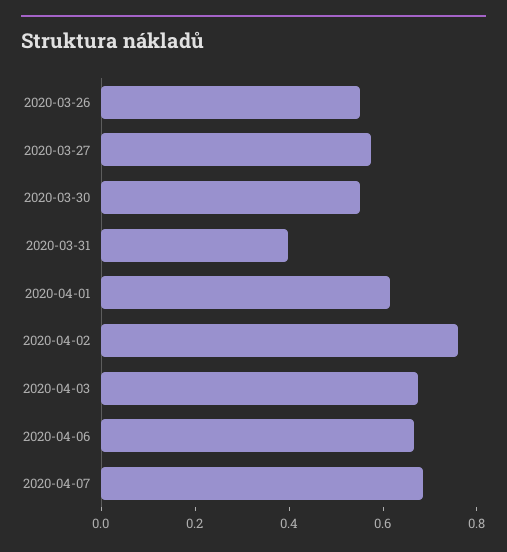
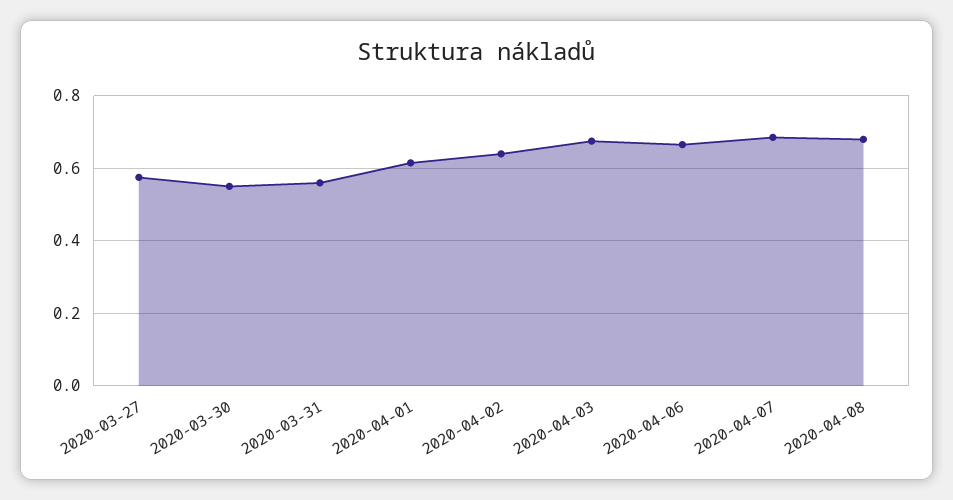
2020-03-26: 0.55 -> none
2020-03-31: 0.4 -> 0.56
2020-04-02: 0.75 -> 0.64
2020-04-08: none -> 0.68

